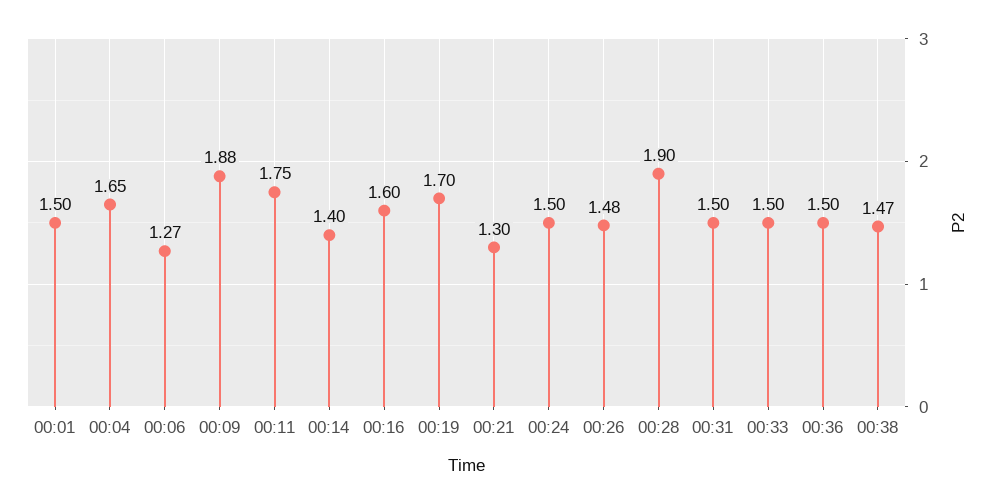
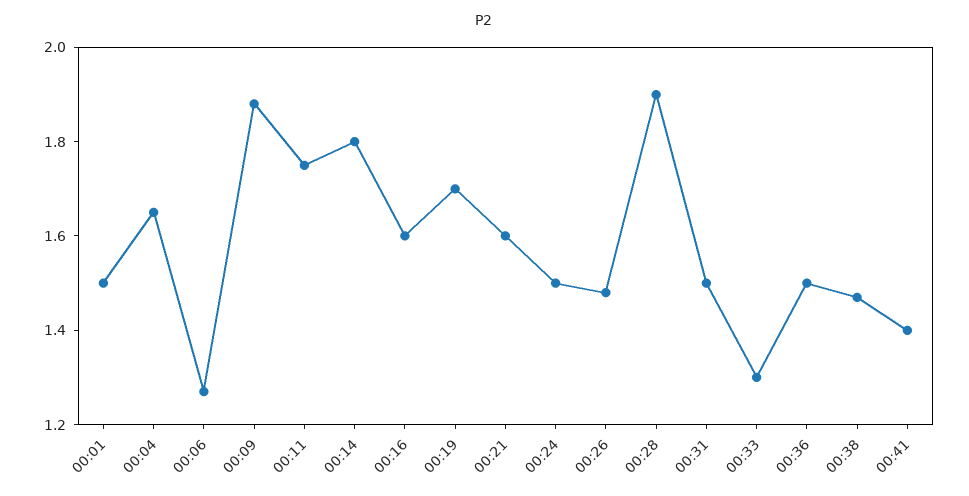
00:14: 1.4 -> 1.8
00:21: 1.3 -> 1.6
00:33: 1.5 -> 1.3
00:41: none -> 1.4

